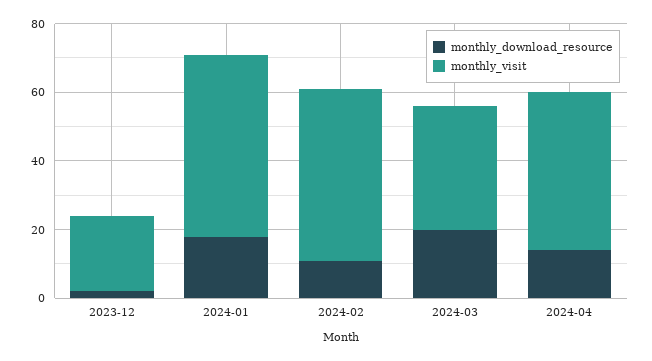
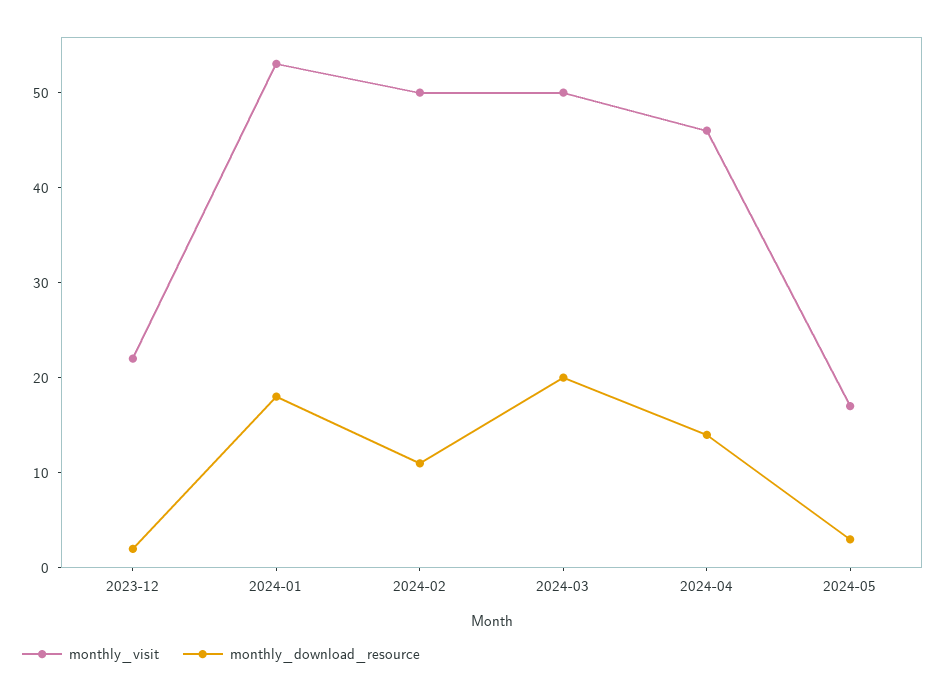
monthly_visit, 2024-03: 35 -> 50
monthly_visit, 2024-05: none -> 17
monthly_download_resource, 2024-05: none -> 3

